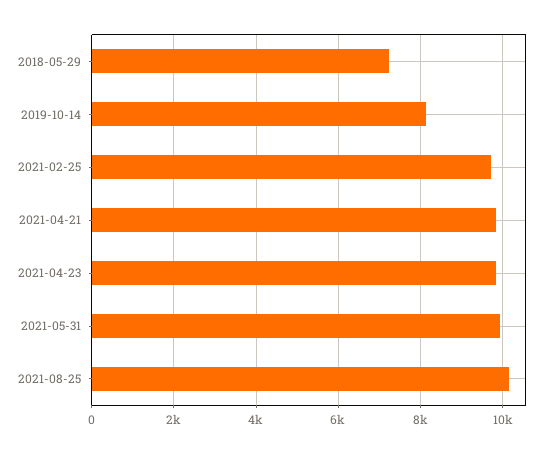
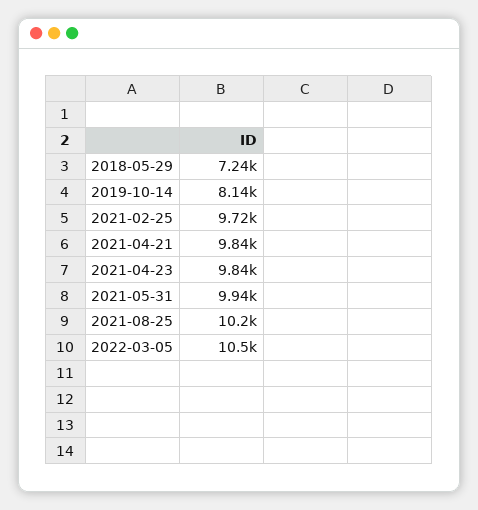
2022-03-05: none -> 10500

